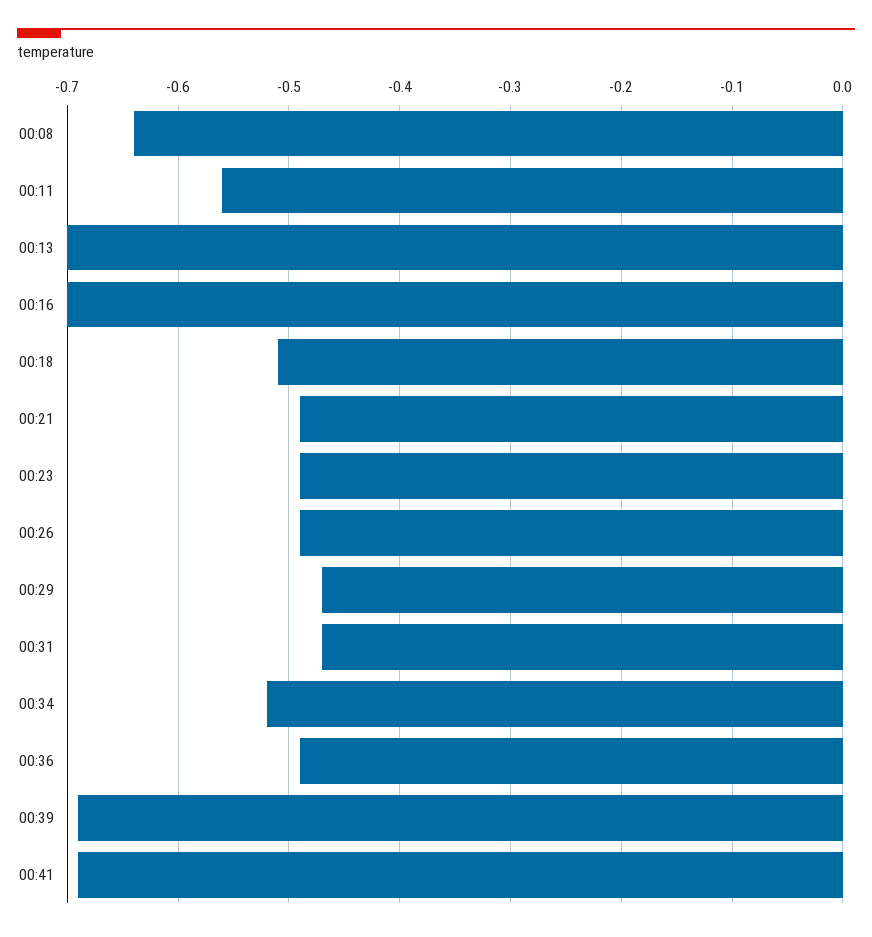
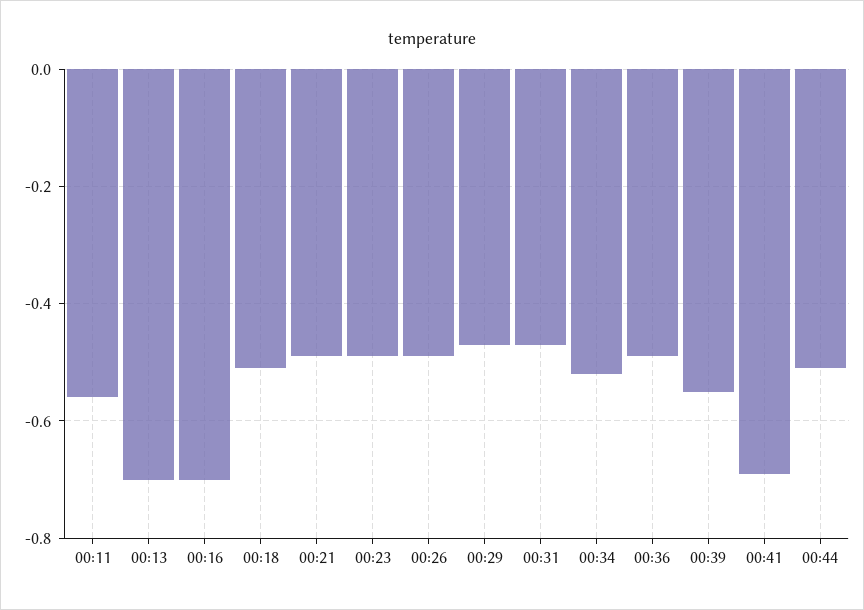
00:08: -0.64 -> none
00:39: -0.69 -> -0.55
00:44: none -> -0.5

